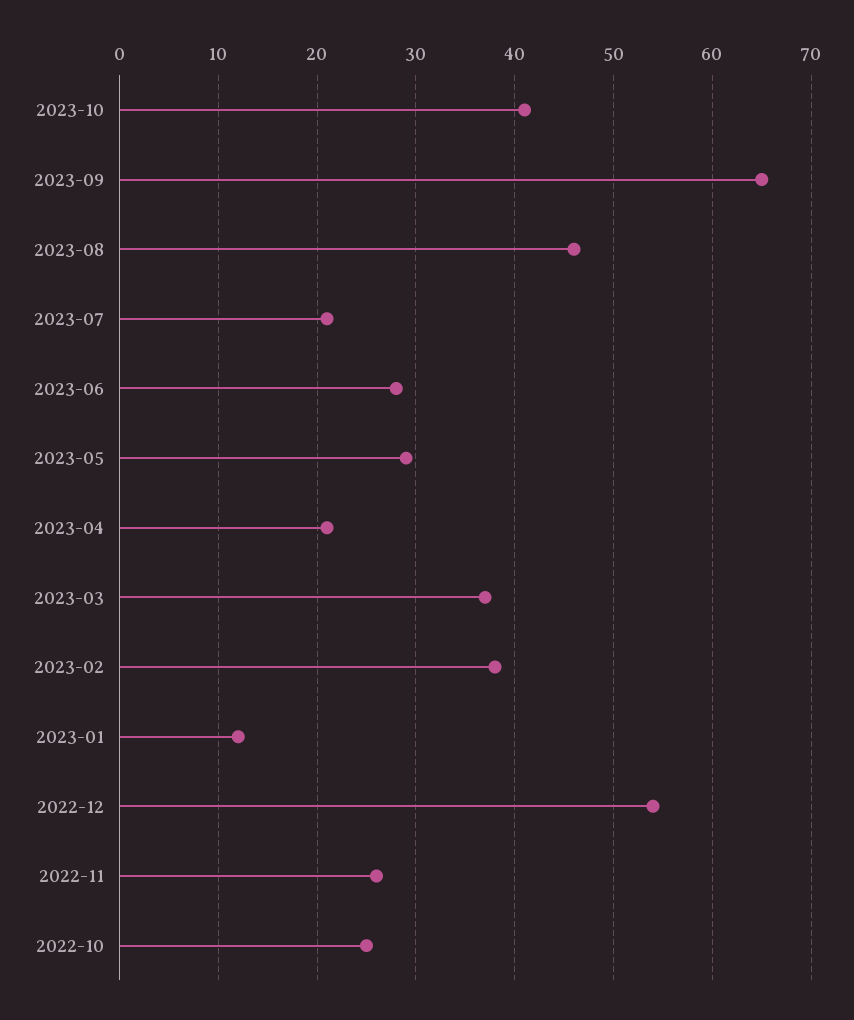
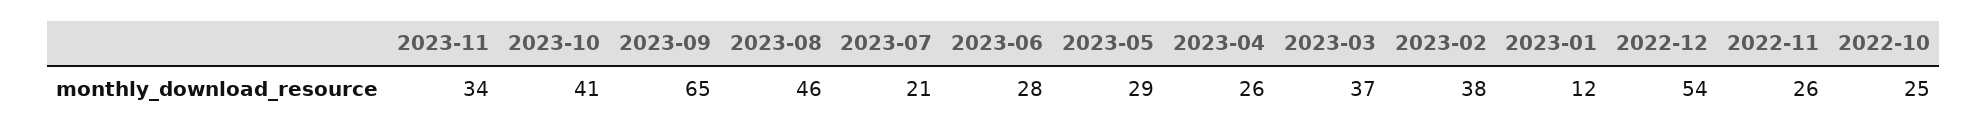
2023-04: 21 -> 26
2023-11: none -> 34

